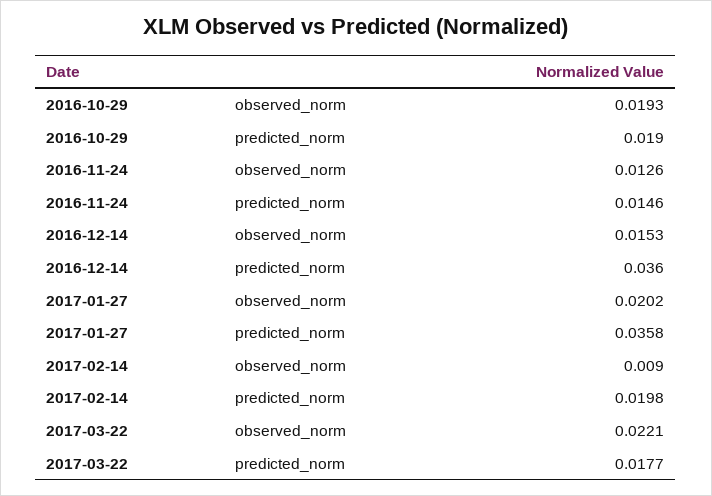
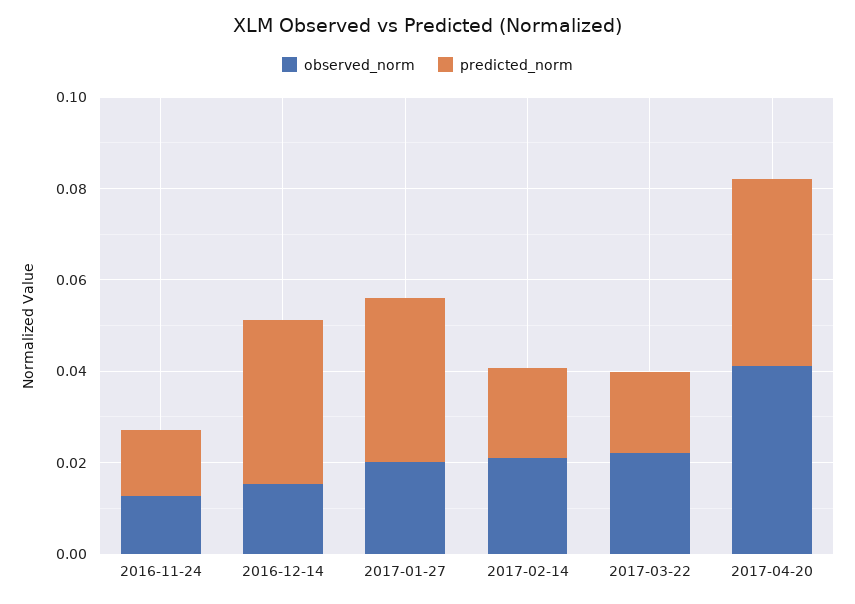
observed_norm, 2016-10-29: 0.0193 -> none
predicted_norm, 2016-10-29: 0.019 -> none
observed_norm, 2017-02-14: 0.009 -> 0.02
observed_norm, 2017-04-20: none -> 0.04
predicted_norm, 2017-04-20: none -> 0.04

